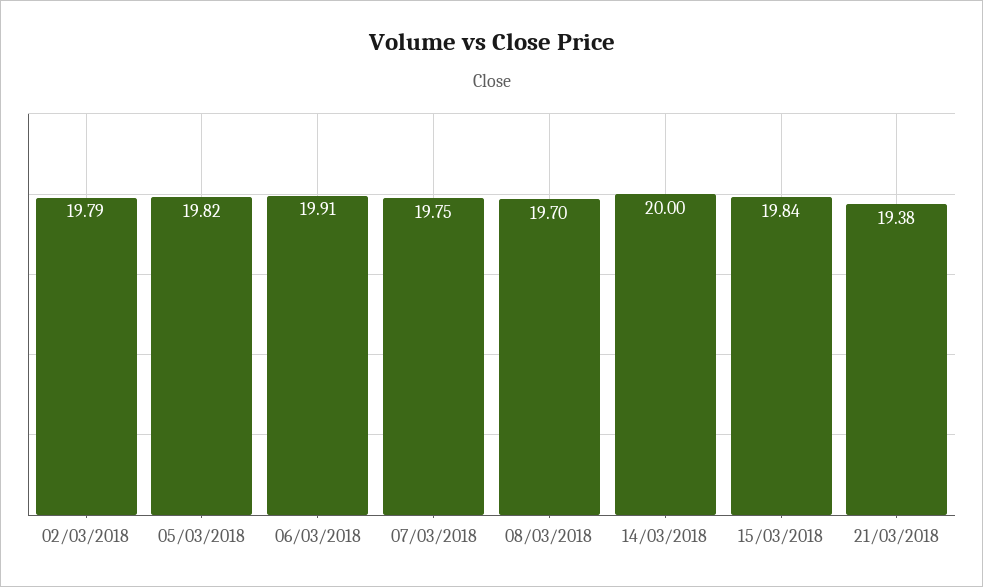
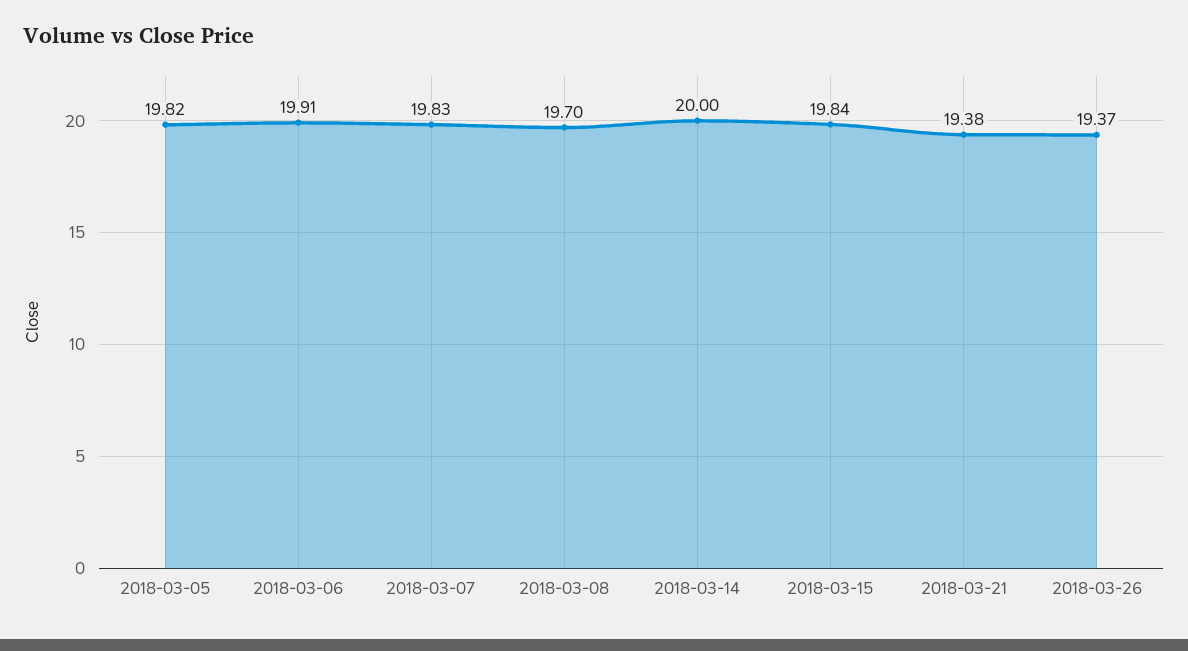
02/03/2018: 19.79 -> none
07/03/2018: 19.75 -> 19.83
2018-03-26: none -> 19.37

